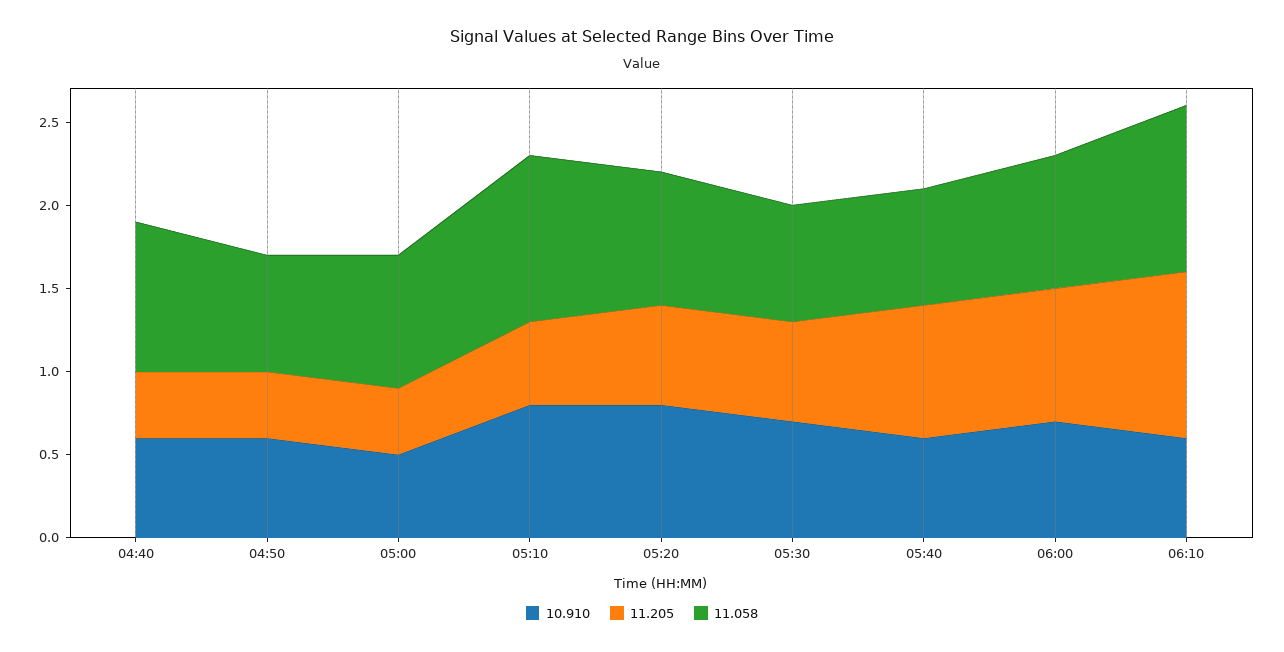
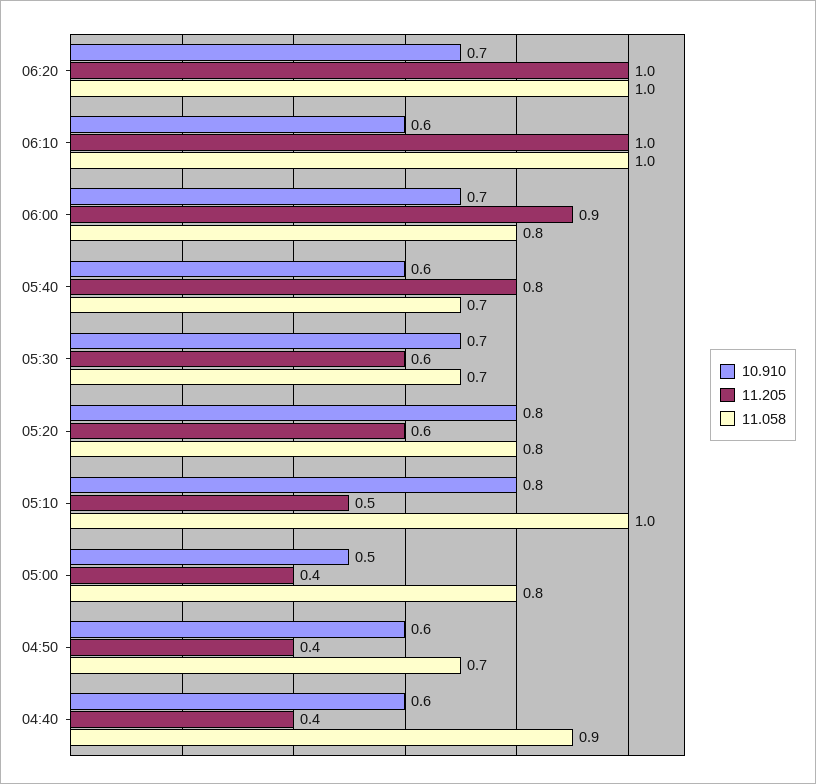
11.205, 06:00: 0.8 -> 0.9
10.910, 06:20: none -> 0.7
11.205, 06:20: none -> 1
11.058, 06:20: none -> 1

